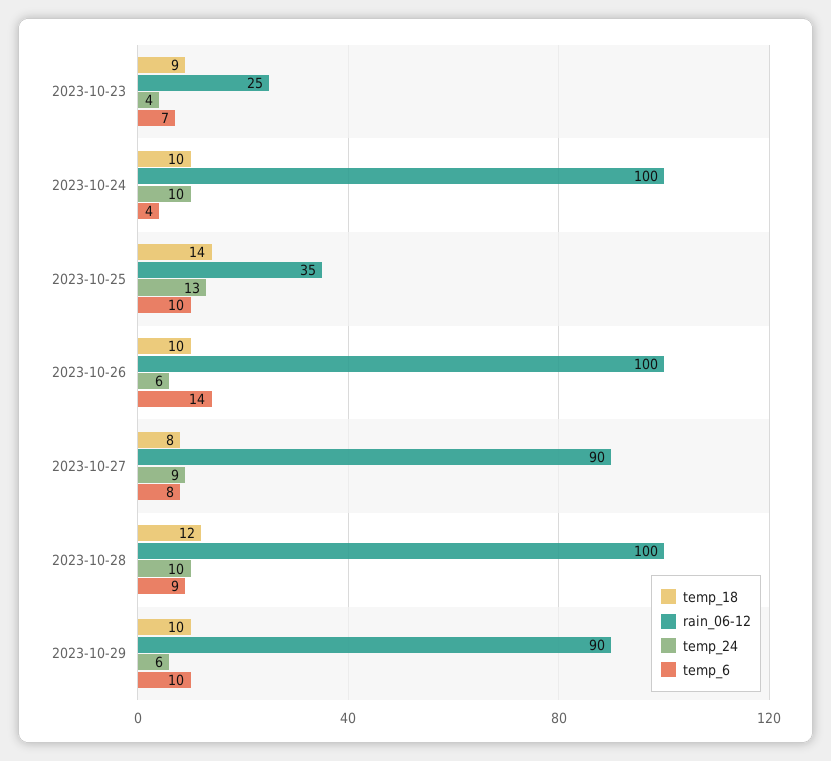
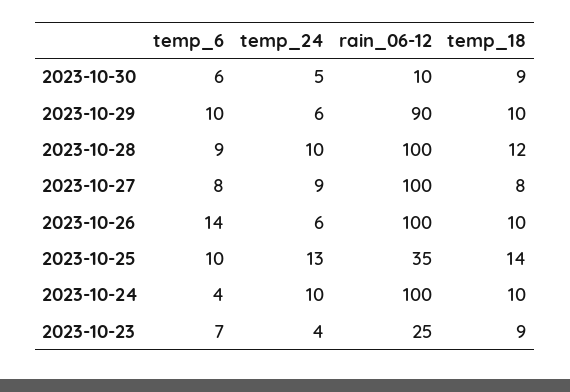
rain_06-12, 2023-10-27: 90 -> 100
temp_6, 2023-10-30: none -> 6
temp_24, 2023-10-30: none -> 5
rain_06-12, 2023-10-30: none -> 10
temp_18, 2023-10-30: none -> 9

